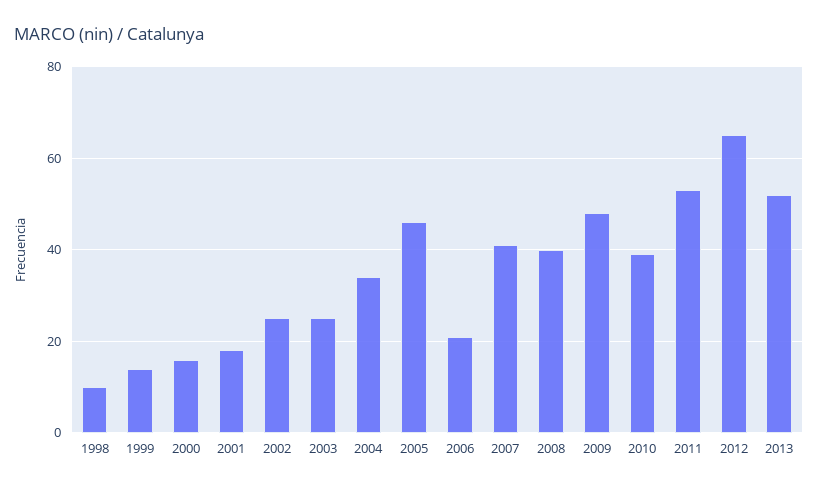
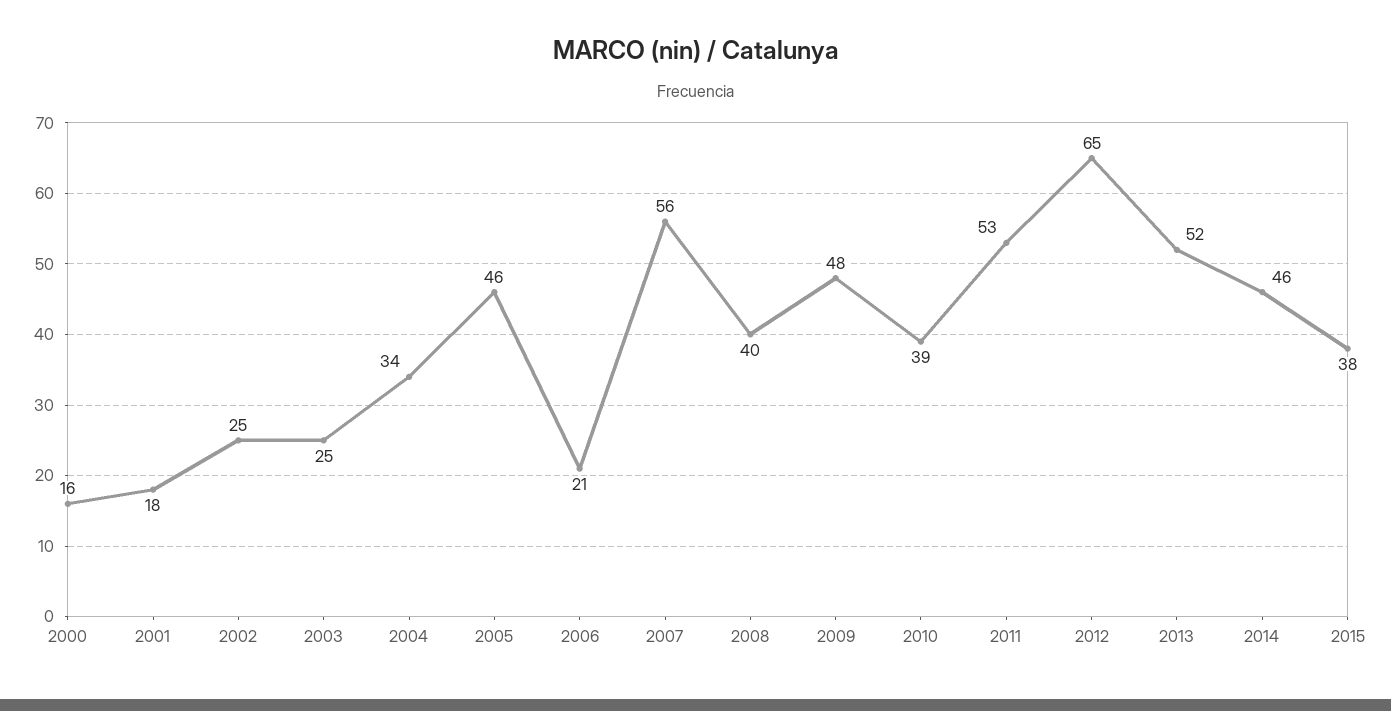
1998: 10 -> none
1999: 15 -> none
2007: 40 -> 56
2014: none -> 46
2015: none -> 38

